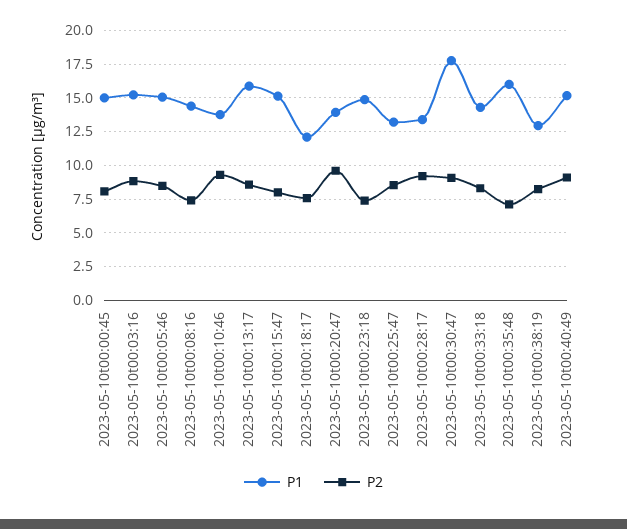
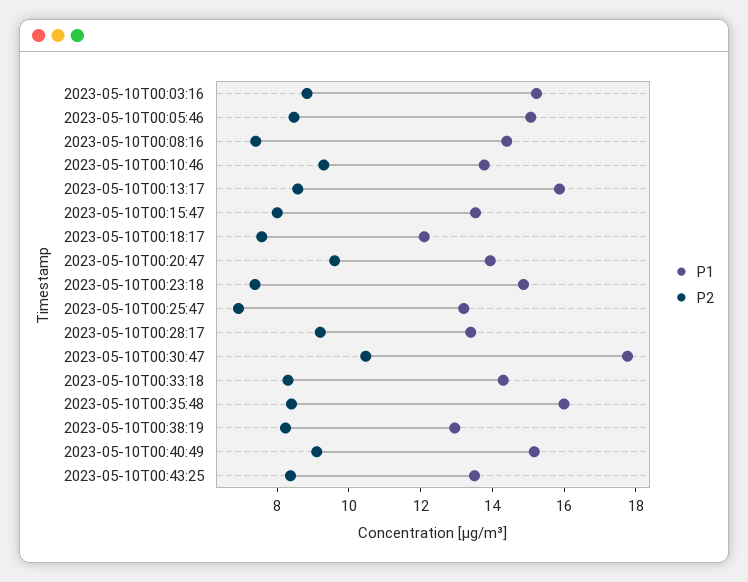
P1, 2023-05-10t00:00:45: 15 -> none
P2, 2023-05-10t00:00:45: 8 -> none
P1, 2023-05-10t00:15:47: 15 -> 13.5
P2, 2023-05-10t00:25:47: 8.5 -> 7
P2, 2023-05-10t00:30:47: 9 -> 10.5
P2, 2023-05-10t00:35:48: 7 -> 8.5
P1, 2023-05-10T00:43:25: none -> 13.5
P2, 2023-05-10T00:43:25: none -> 8.5

